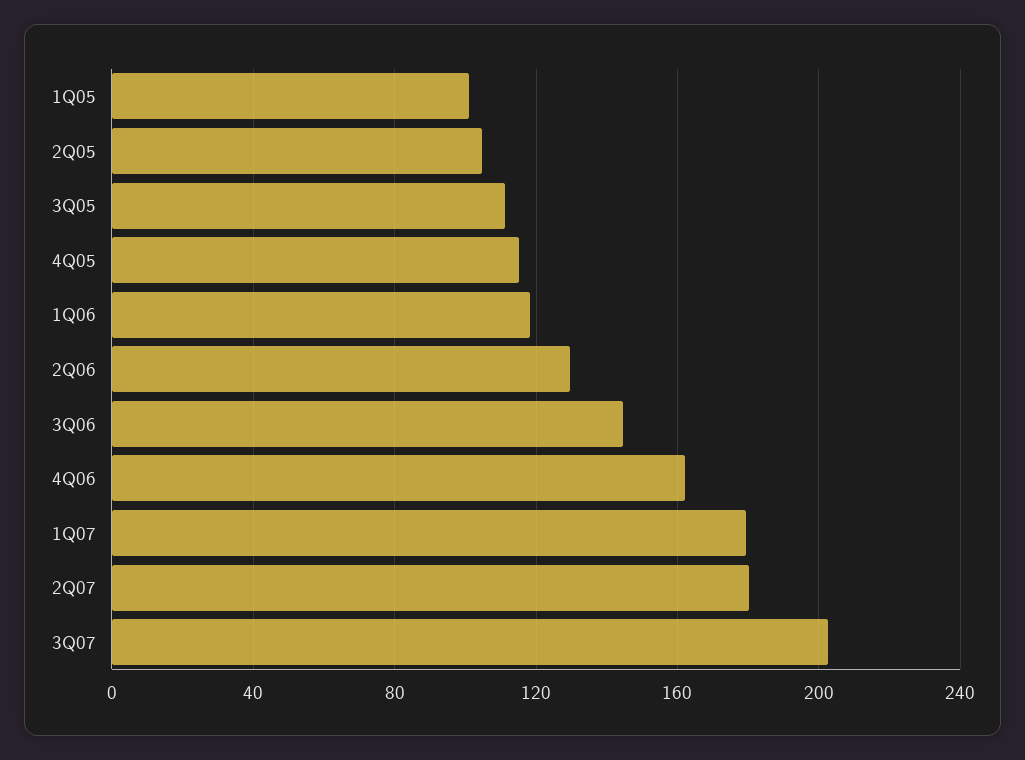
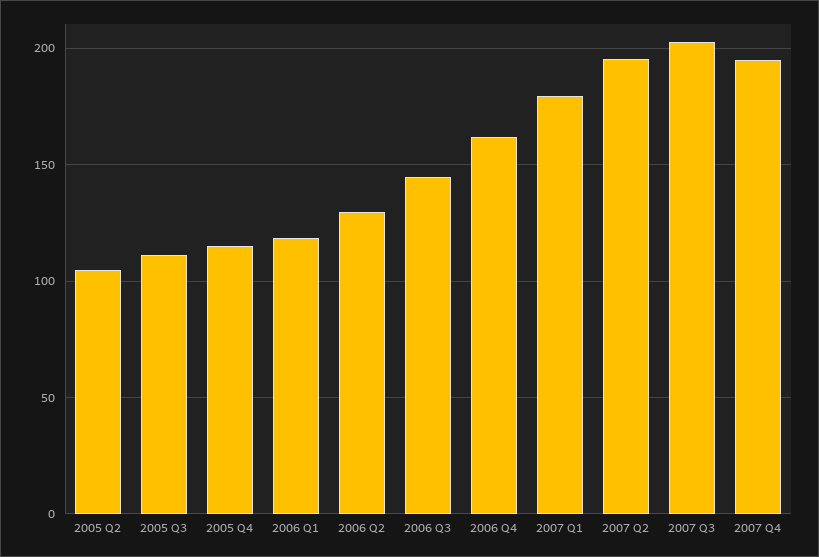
1Q05: 100 -> none
2Q07: 180 -> 195
2007 Q4: none -> 195

